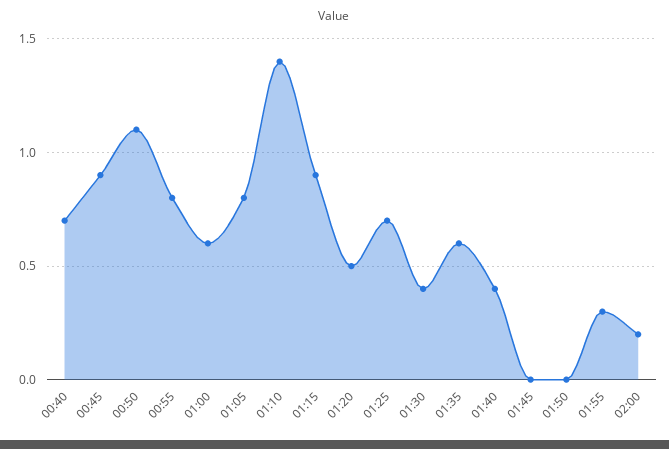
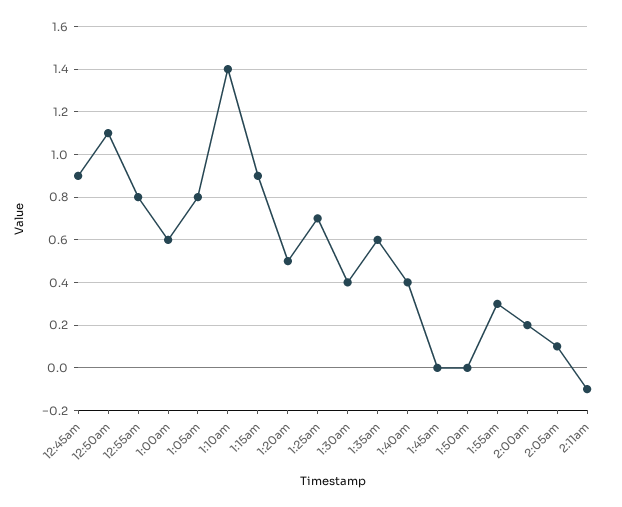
00:40: 0.7 -> none
2:05am: none -> 0.1
2:11am: none -> -0.1

